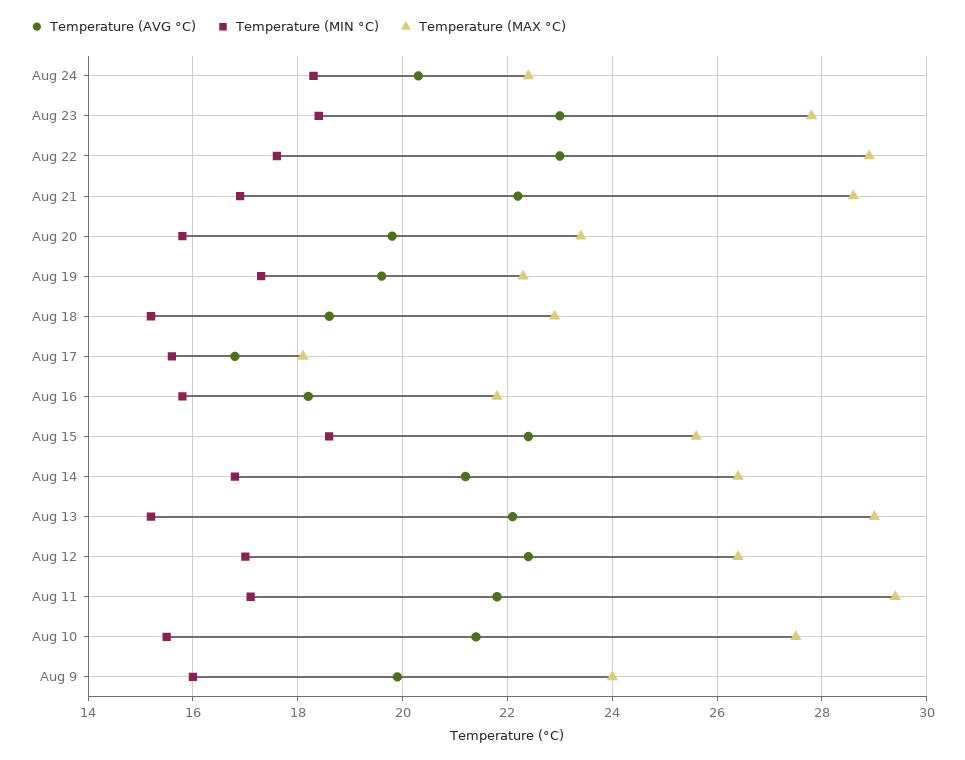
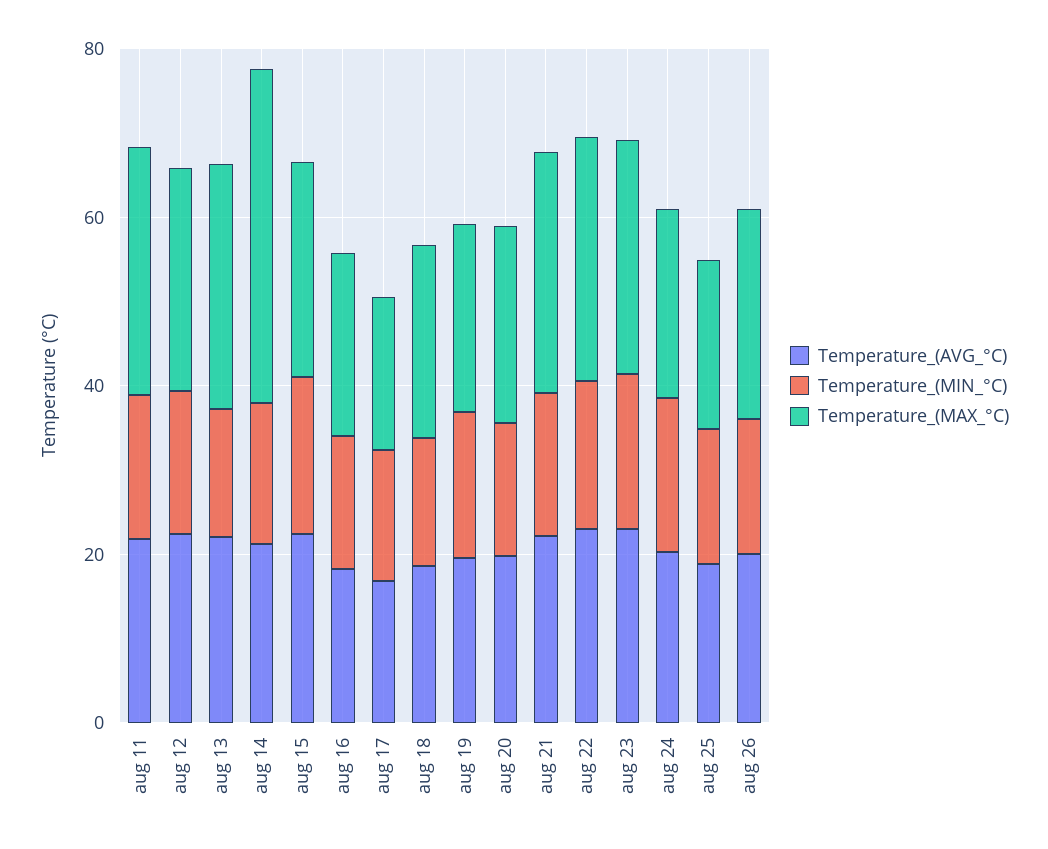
Temperature (MAX °C), Aug 14: 26.5 -> 40
Temperature (AVG °C), Aug 10: 21.5 -> none
Temperature (MIN °C), Aug 10: 15.5 -> none
Temperature (MAX °C), Aug 10: 27.5 -> none
Temperature (AVG °C), Aug 9: 20 -> none
Temperature (MIN °C), Aug 9: 16 -> none
Temperature (MAX °C), Aug 9: 24 -> none
Temperature (AVG °C), aug 25: none -> 20
Temperature (MIN °C), aug 25: none -> 15
Temperature (MAX °C), aug 25: none -> 20
Temperature (AVG °C), aug 26: none -> 20
Temperature (MIN °C), aug 26: none -> 15
Temperature (MAX °C), aug 26: none -> 25

